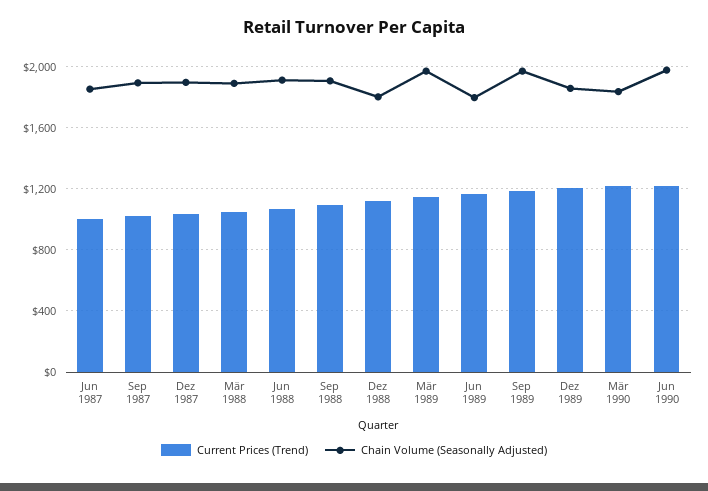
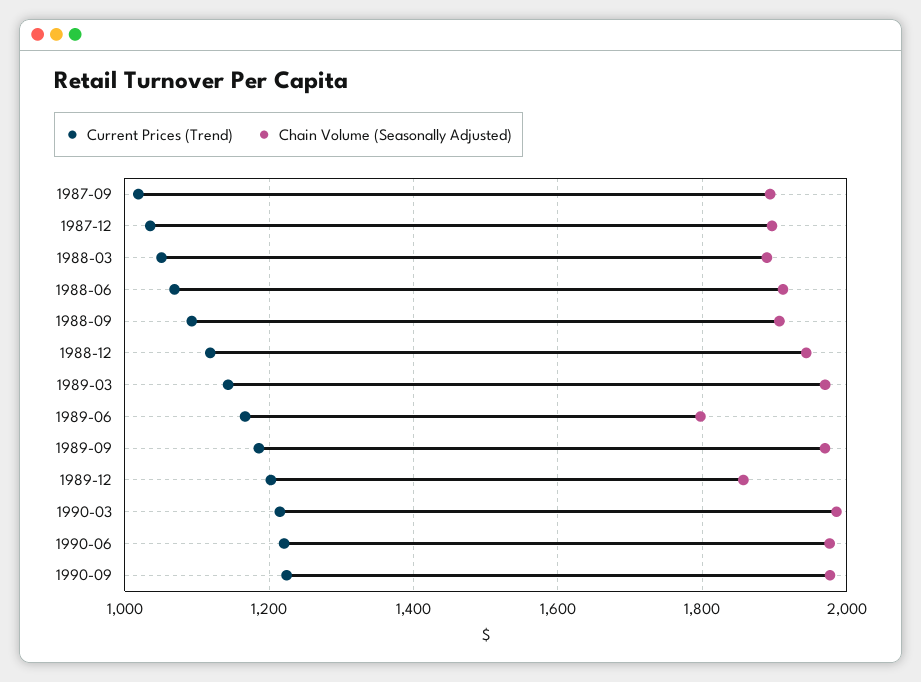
Current Prices (Trend), Jun 1987: 1000 -> none
Chain Volume (Seasonally Adjusted), Jun 1987: 1850 -> none
Chain Volume (Seasonally Adjusted), Dez 1988: 1800 -> 1940
Chain Volume (Seasonally Adjusted), Mär 1990: 1850 -> 1980
Current Prices (Trend), 1990-09: none -> 1220
Chain Volume (Seasonally Adjusted), 1990-09: none -> 1980

